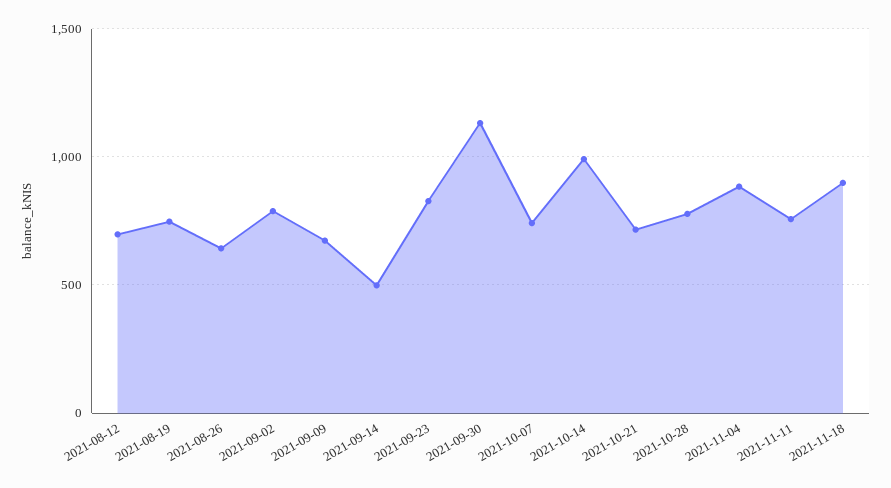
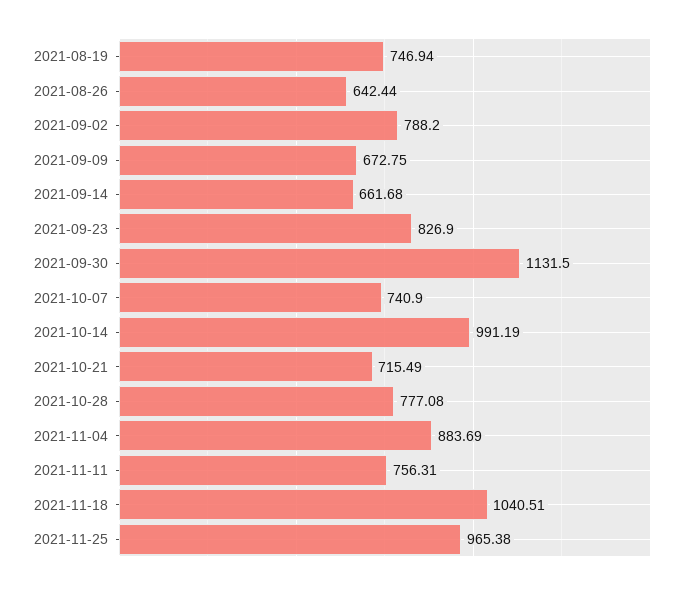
2021-08-12: 700 -> none
2021-09-14: 500 -> 661.68
2021-11-18: 900 -> 1040.51
2021-11-25: none -> 965.38

